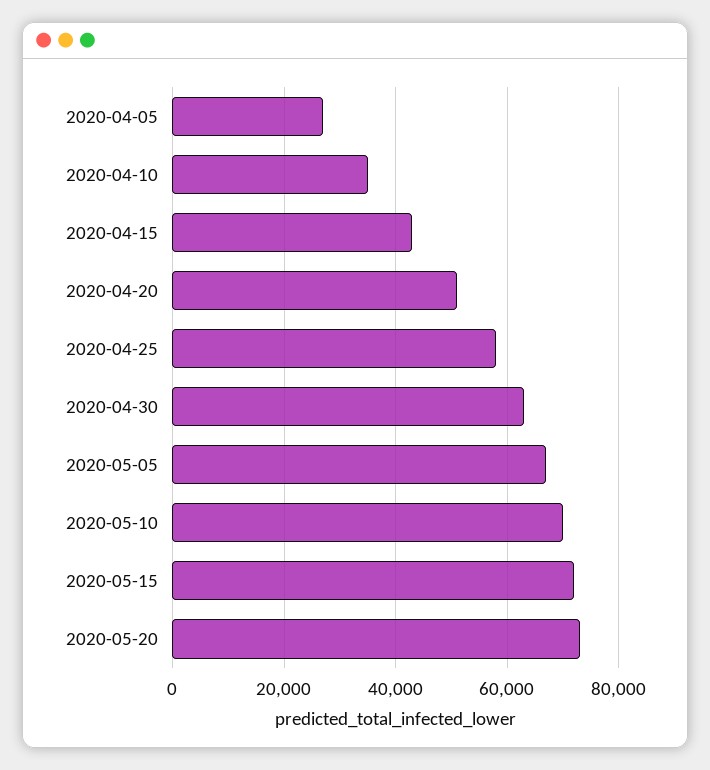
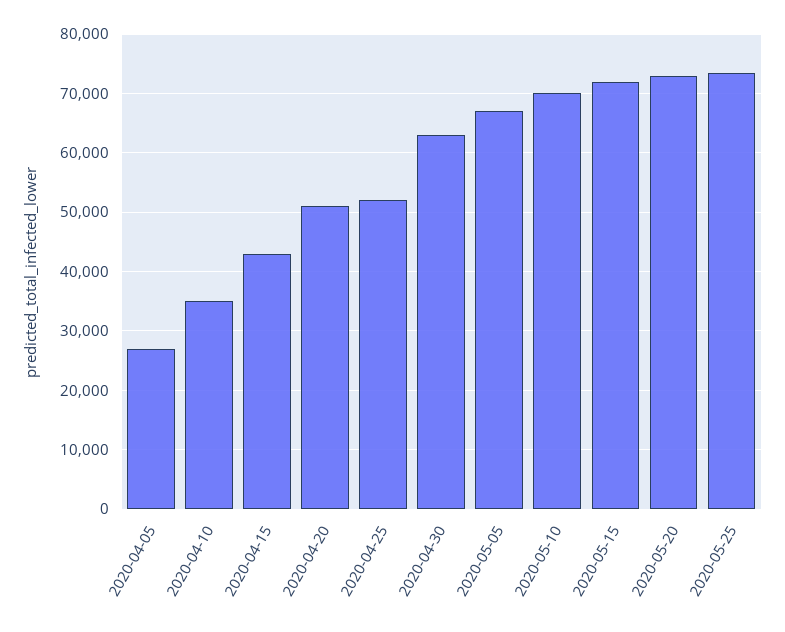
2020-04-25: 58000 -> 52000
2020-05-25: none -> 74000

